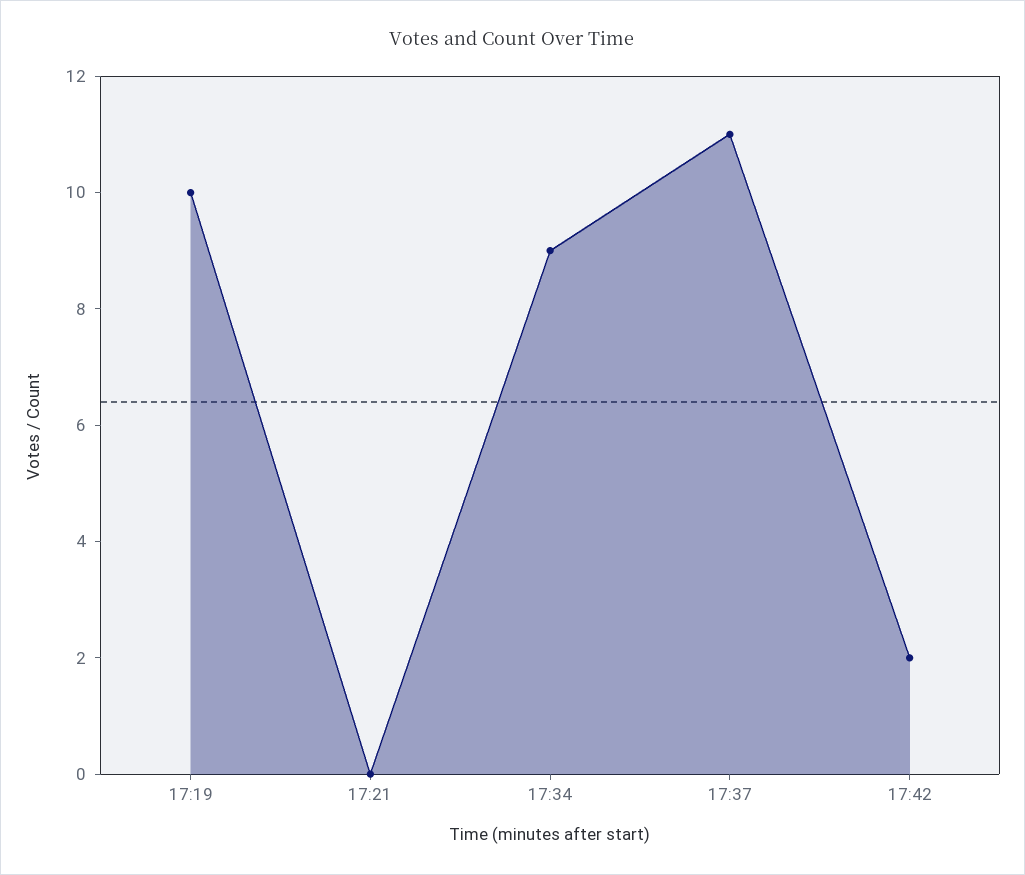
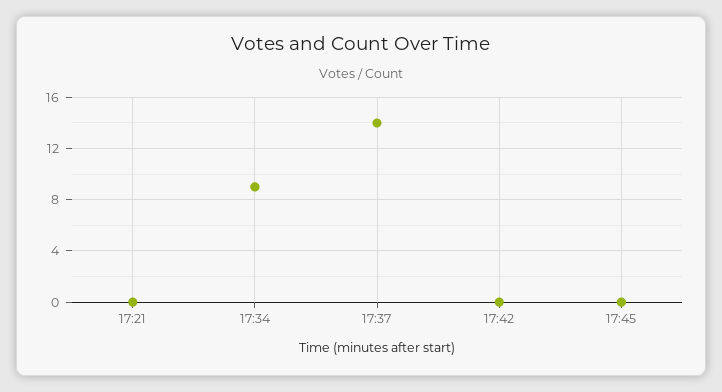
17:19: 10 -> none
17:37: 11 -> 14
17:42: 2 -> 0
17:45: none -> 0

